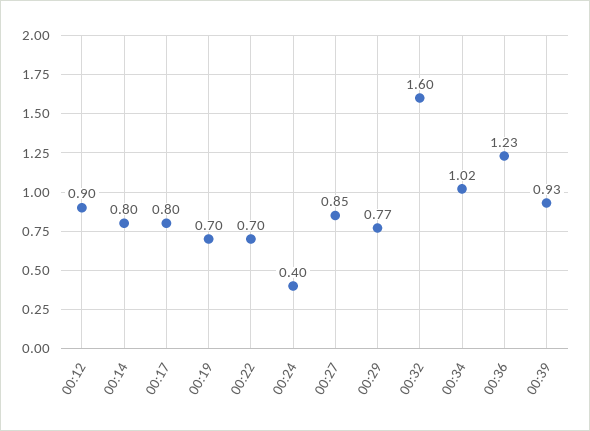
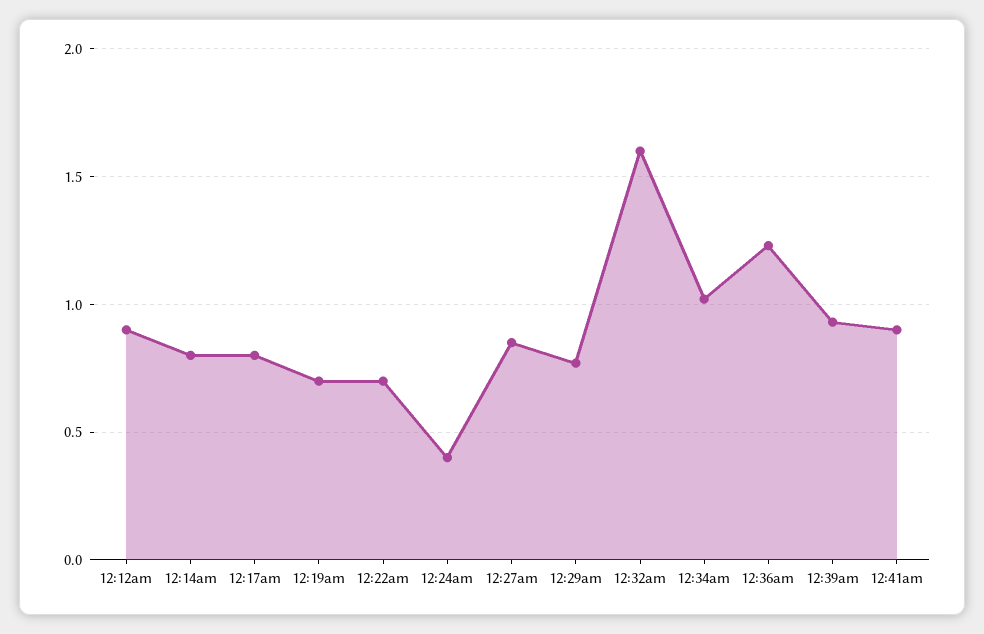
12:41am: none -> 0.9

